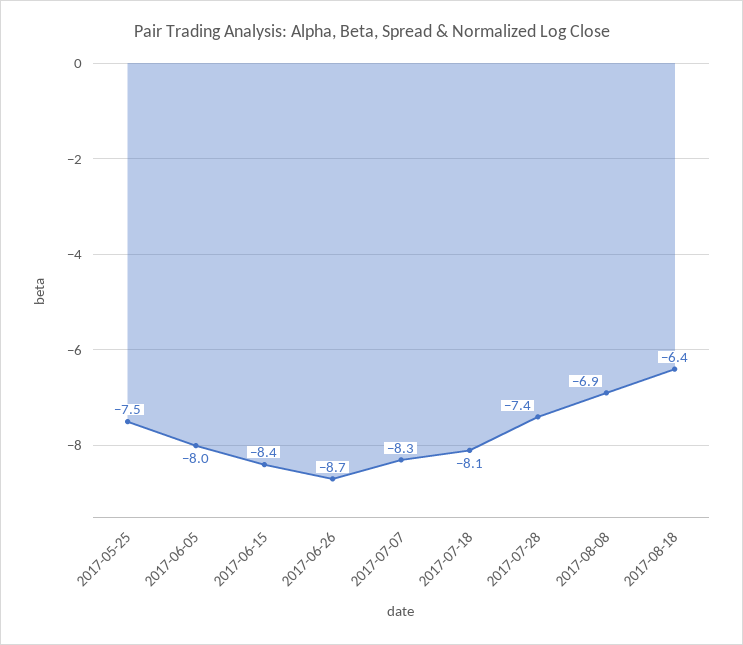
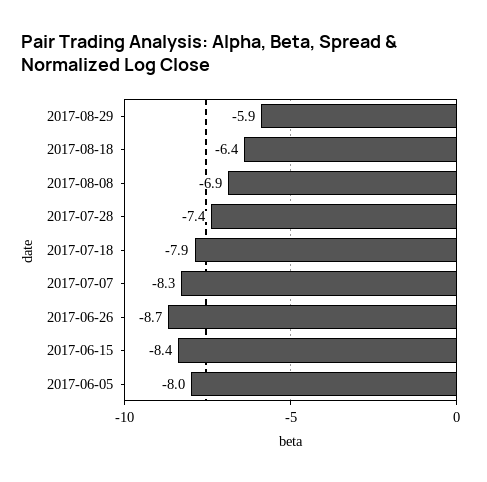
2017-05-25: -7.5 -> none
2017-07-18: -8.1 -> -7.9
2017-08-29: none -> -5.9

